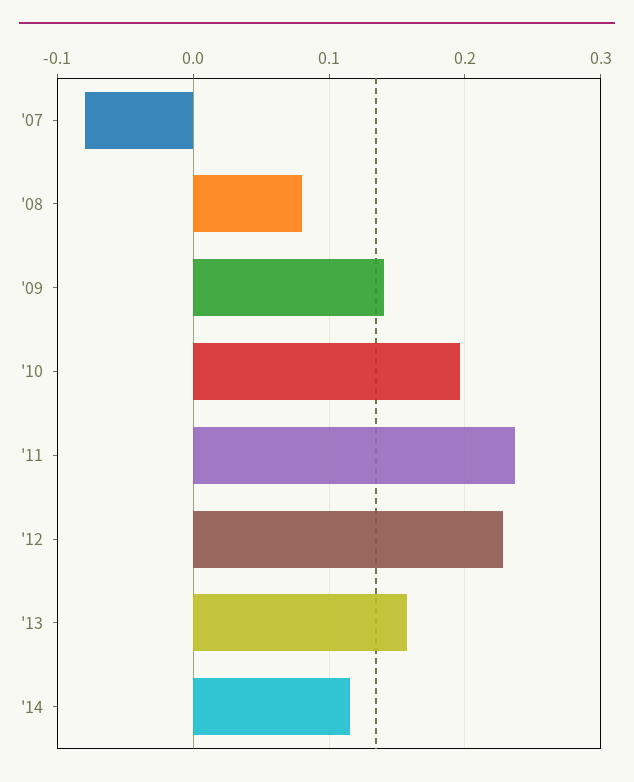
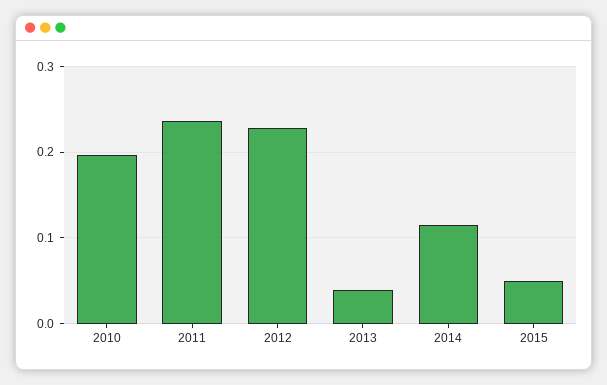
'07: -0.08 -> none
'08: 0.08 -> none
'09: 0.14 -> none
'13: 0.16 -> 0.04
2015: none -> 0.05

